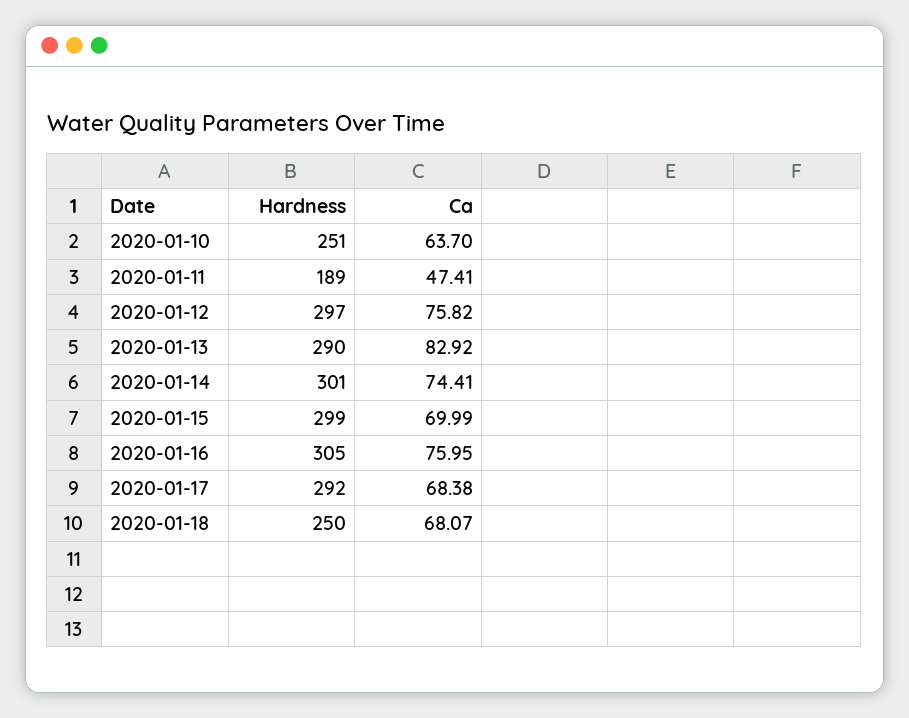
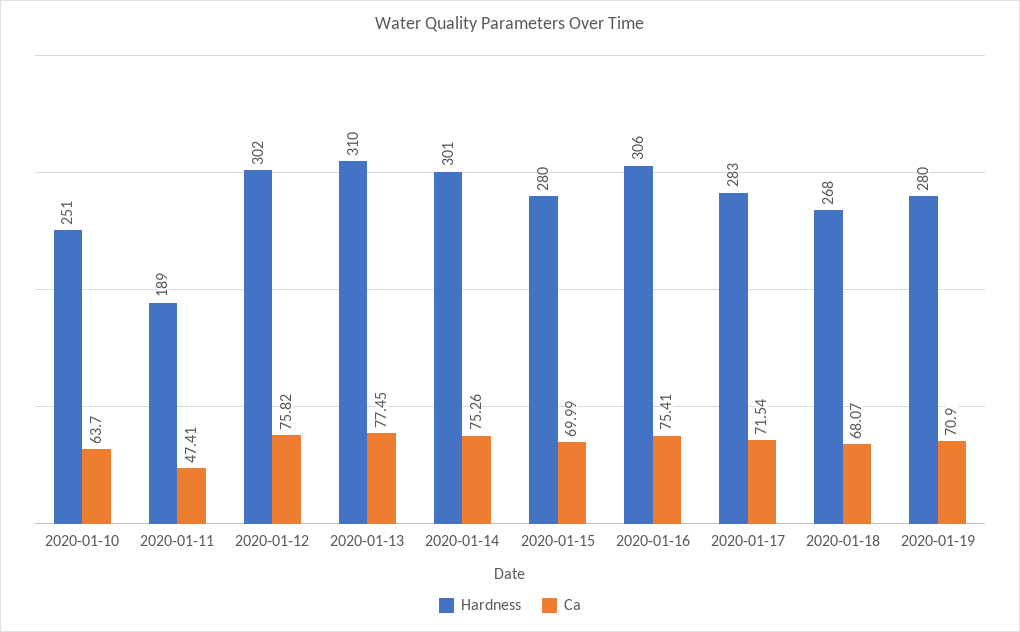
Hardness, 2020-01-12: 297 -> 302
Hardness, 2020-01-13: 290 -> 310
Ca, 2020-01-13: 82.92 -> 77.45
Ca, 2020-01-14: 74.41 -> 75.26
Hardness, 2020-01-15: 299 -> 280
Hardness, 2020-01-16: 305 -> 306
Ca, 2020-01-16: 75.95 -> 75.41
Hardness, 2020-01-17: 292 -> 283
Ca, 2020-01-17: 68.38 -> 71.54
Hardness, 2020-01-18: 250 -> 268
Hardness, 2020-01-19: none -> 280
Ca, 2020-01-19: none -> 70.9

